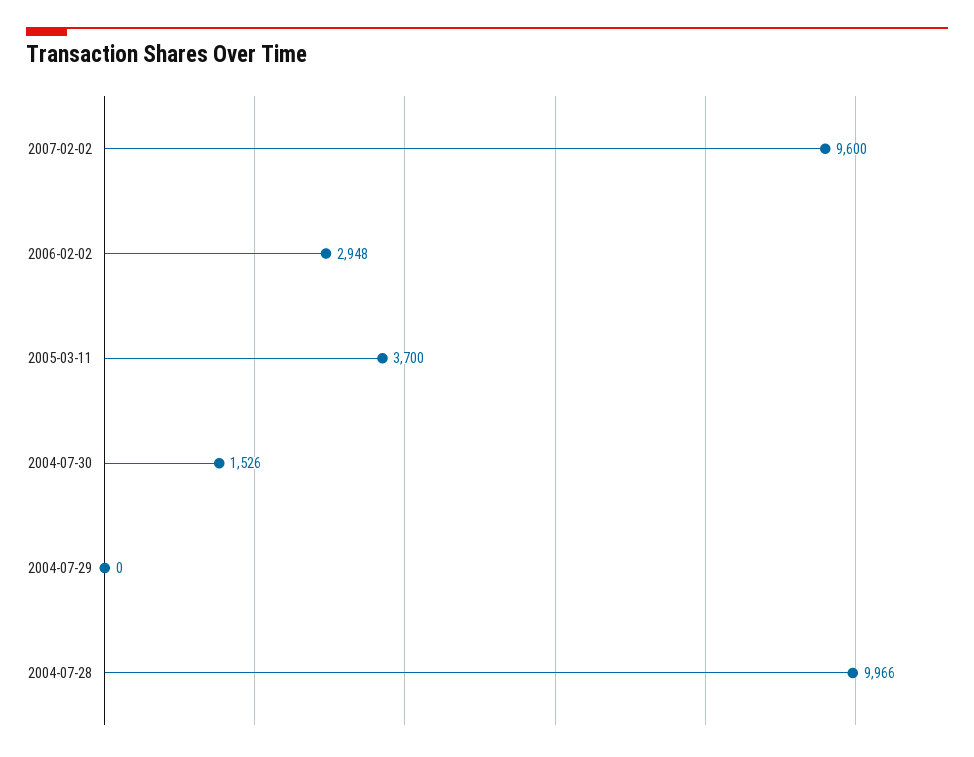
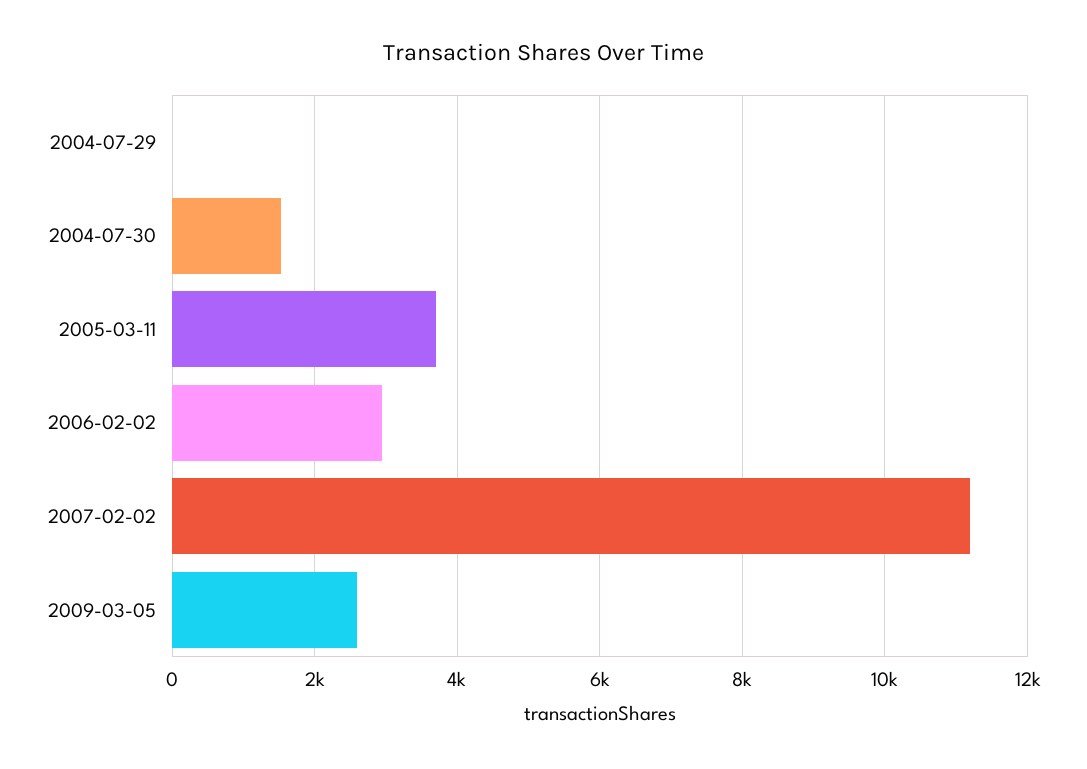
2007-02-02: 9600 -> 11200
2004-07-28: 9966 -> none
2009-03-05: none -> 2600

